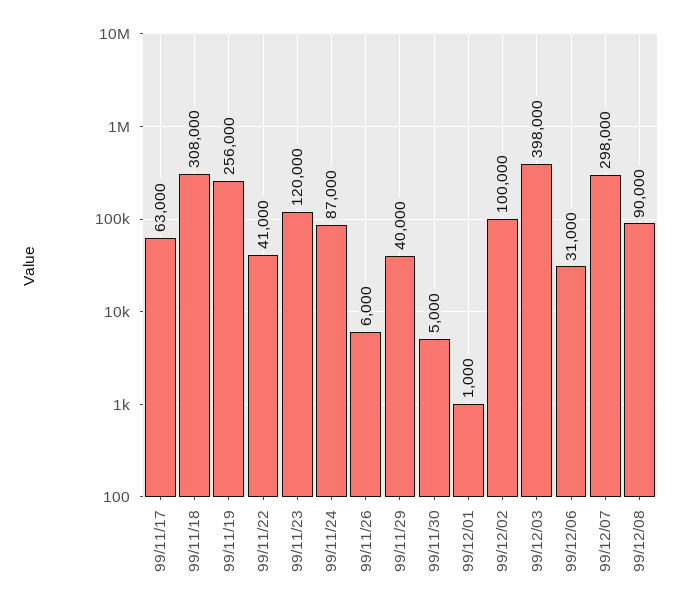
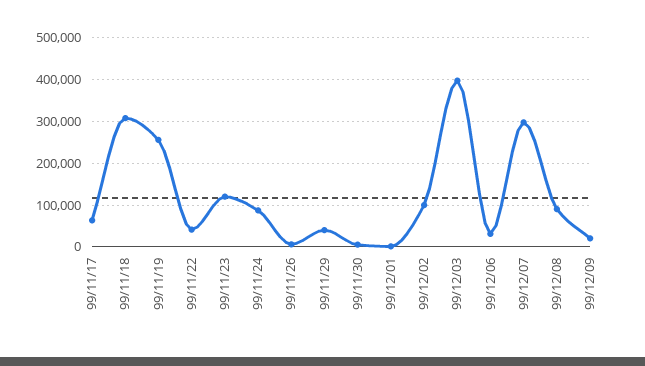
99/12/09: none -> 20000

